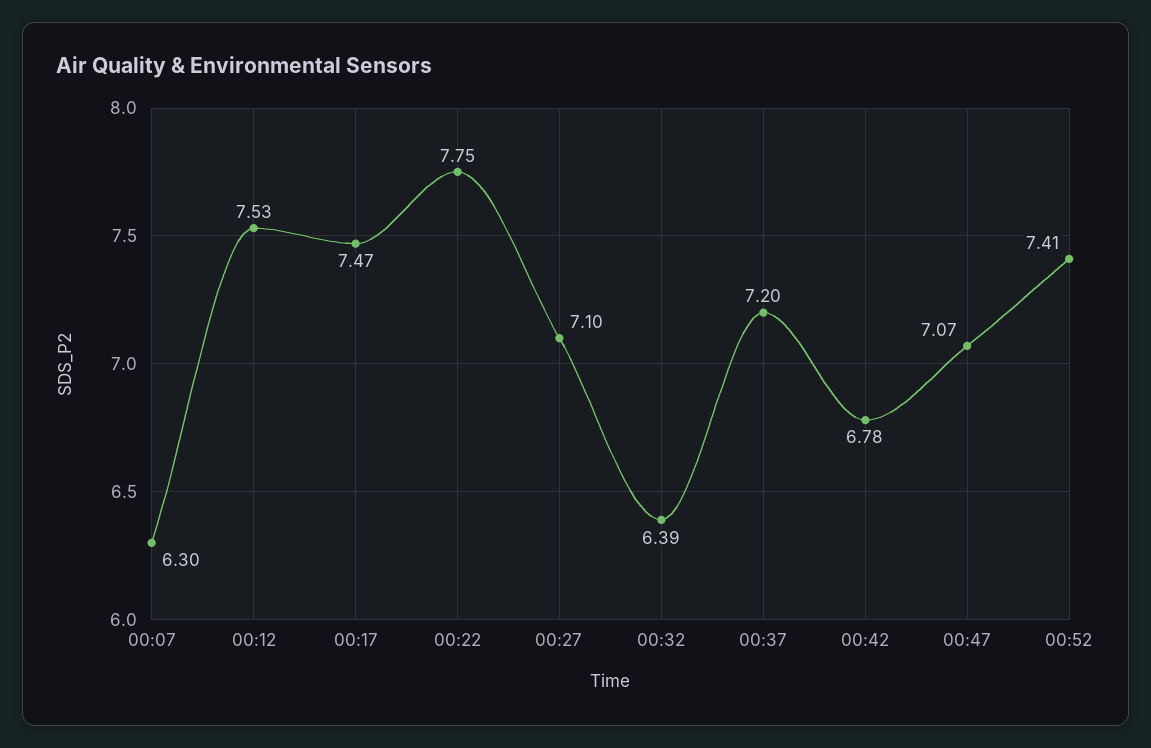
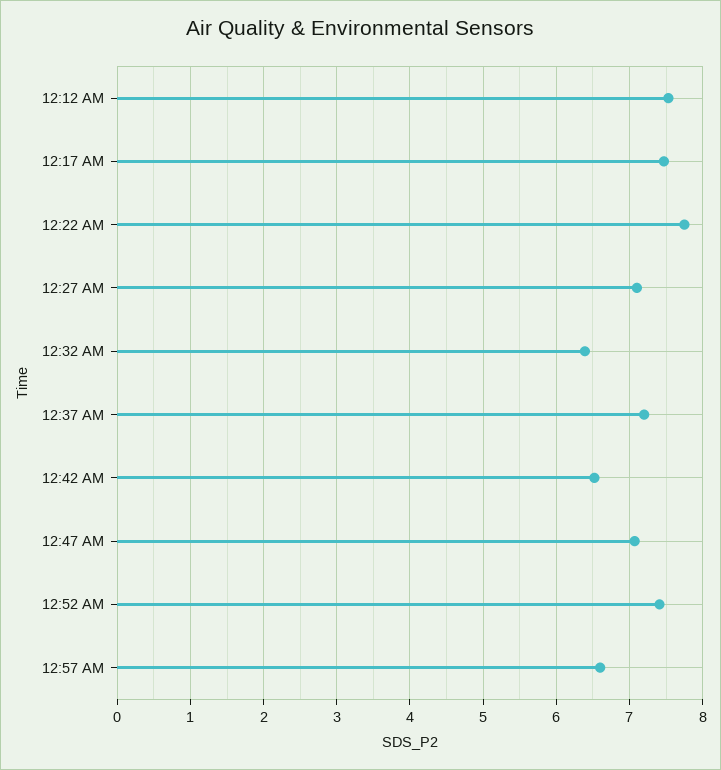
00:07: 6.3 -> none
00:42: 6.78 -> 6.5
12:57 AM: none -> 6.6

